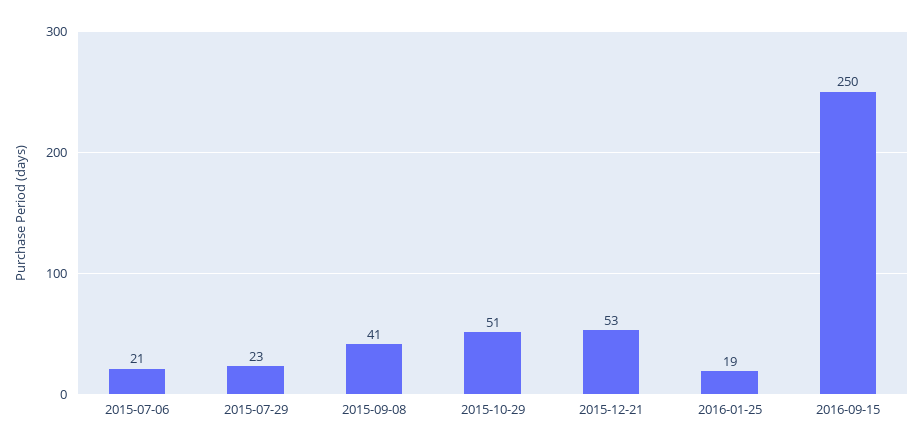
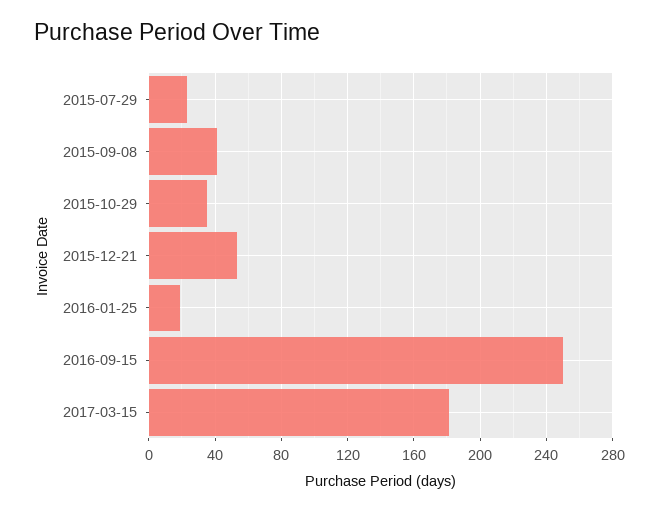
2015-07-06: 21 -> none
2015-10-29: 51 -> 35
2017-03-15: none -> 180

